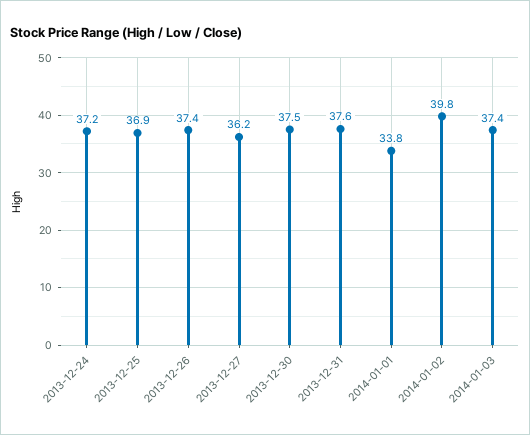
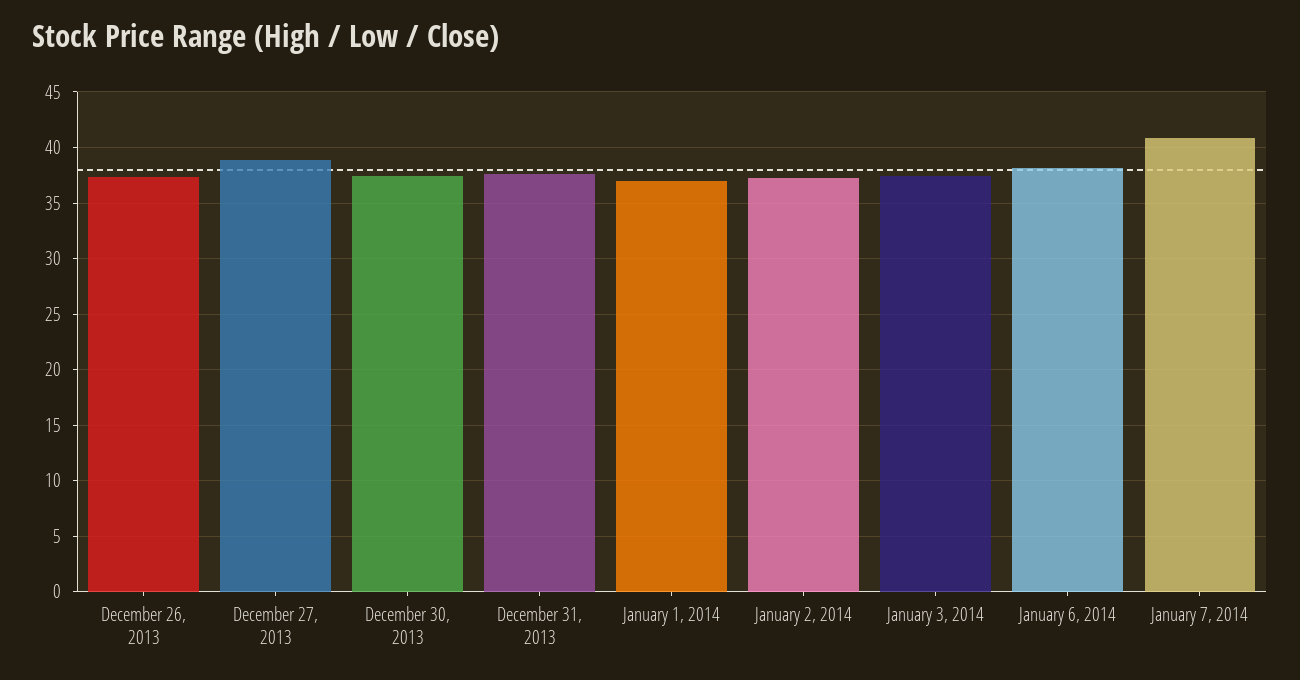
2013-12-24: 37.2 -> none
2013-12-25: 36.9 -> none
2013-12-27: 36.2 -> 39
2014-01-01: 33.8 -> 37
2014-01-02: 39.8 -> 37
January 6, 2014: none -> 38
January 7, 2014: none -> 41

